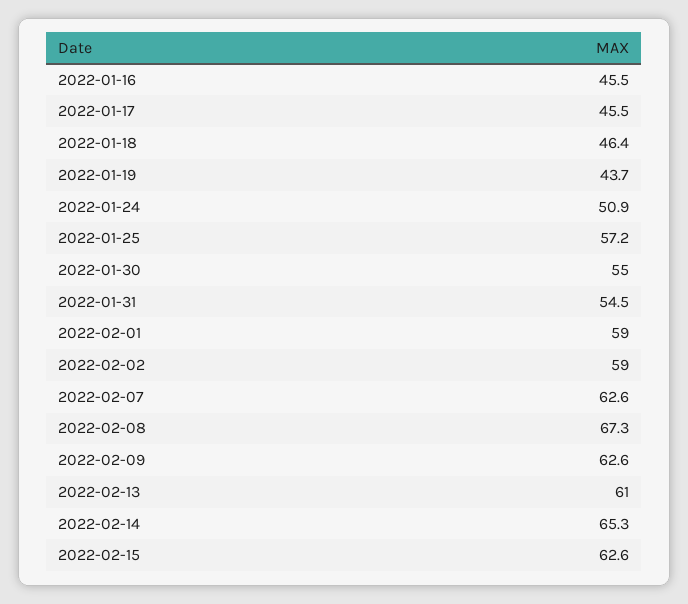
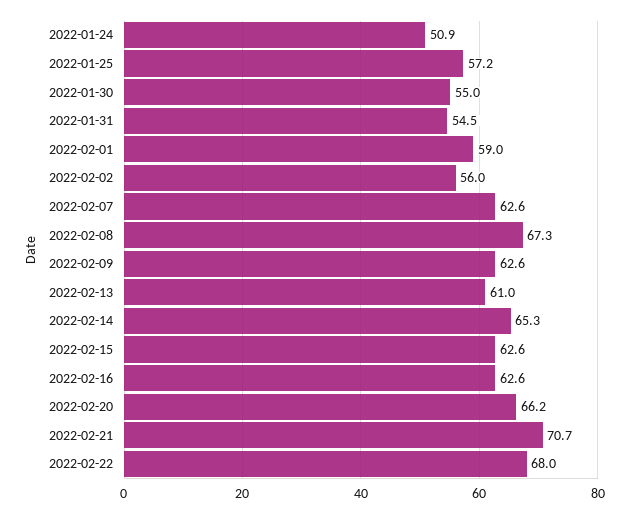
2022-01-16: 45.5 -> none
2022-01-17: 45.5 -> none
2022-01-18: 46.4 -> none
2022-01-19: 43.7 -> none
2022-02-02: 59 -> 56
2022-02-16: none -> 62.6
2022-02-20: none -> 66.2
2022-02-21: none -> 70.7
2022-02-22: none -> 68

